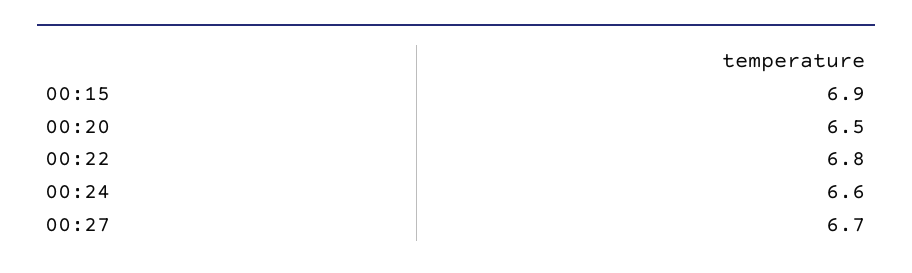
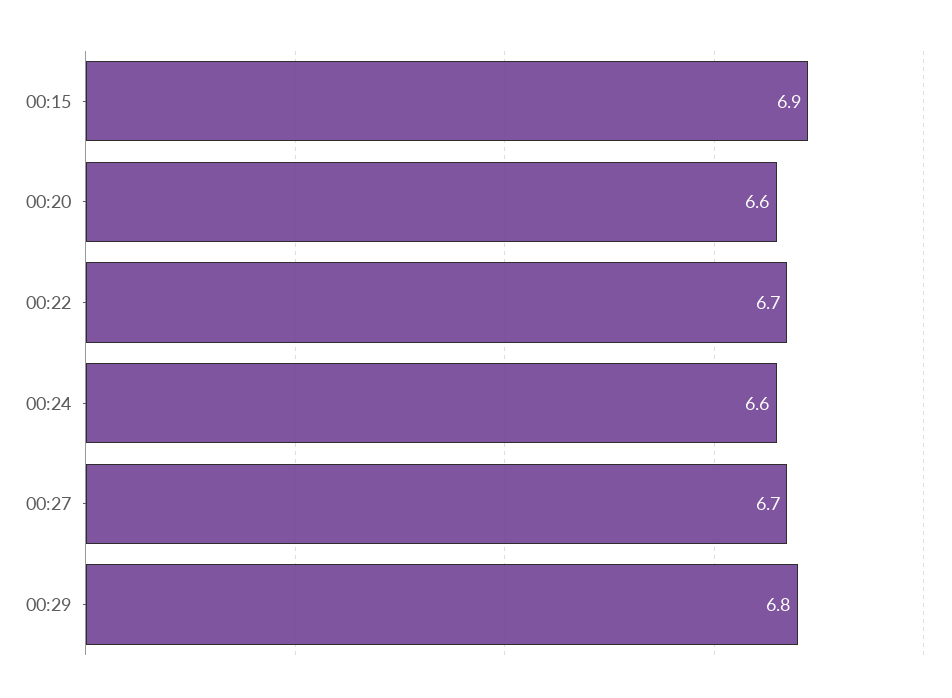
00:20: 6.5 -> 6.6
00:22: 6.8 -> 6.7
00:29: none -> 6.8

